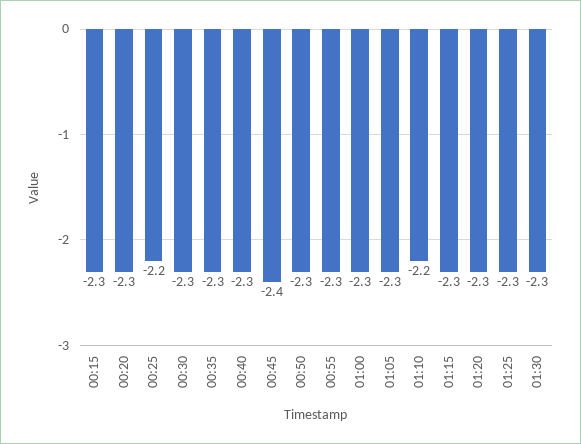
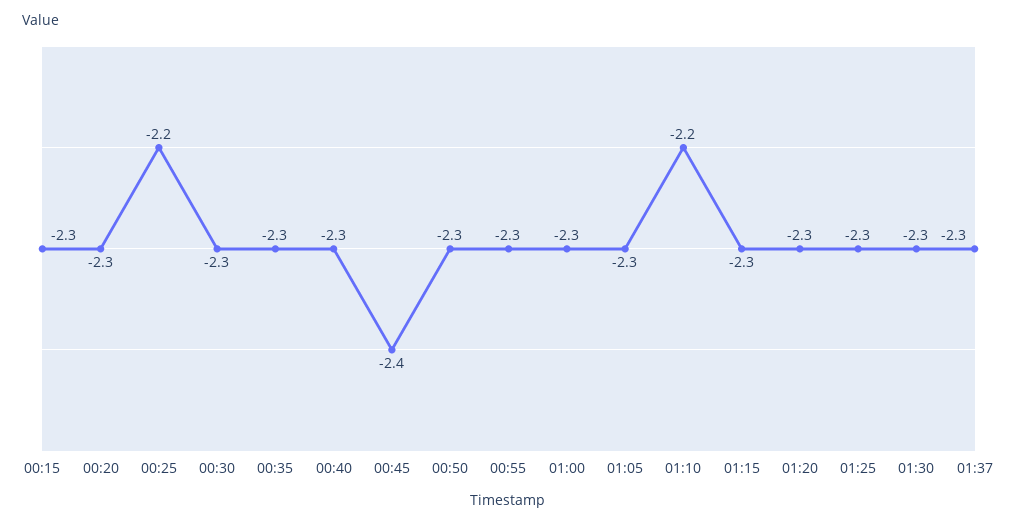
01:37: none -> -2.3

